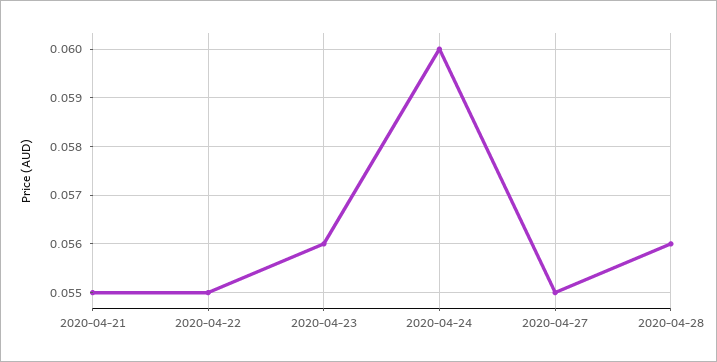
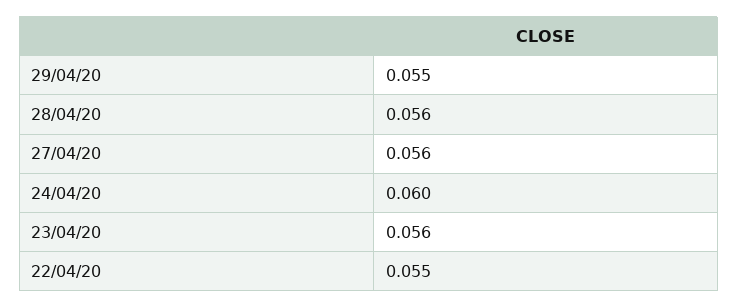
2020-04-21: 0.055 -> none
2020-04-27: 0.055 -> 0.056
29/04/20: none -> 0.055

